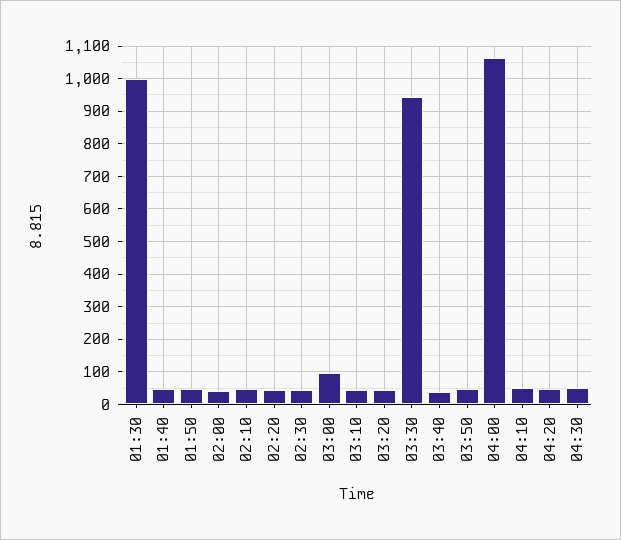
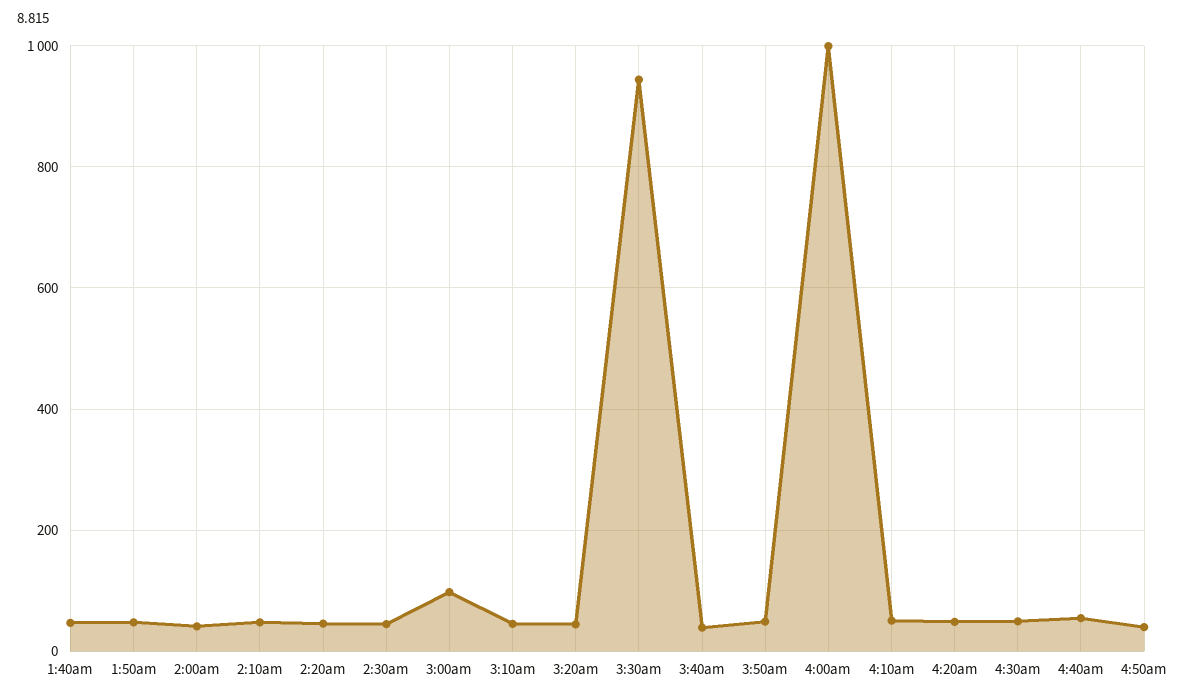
01:30: 1000 -> none
04:00: 1060 -> 1000
4:40am: none -> 60
4:50am: none -> 40

